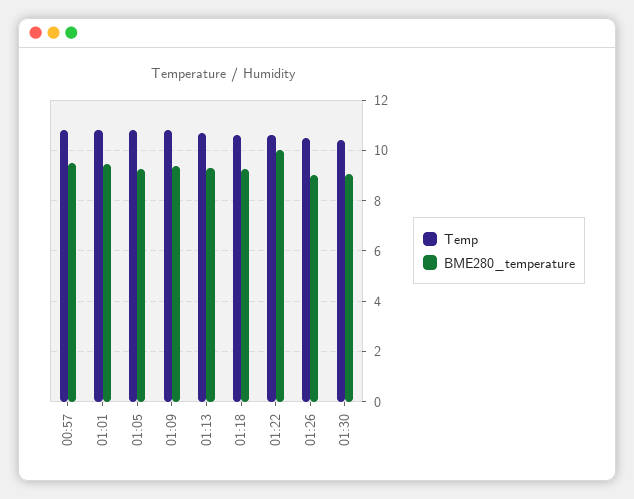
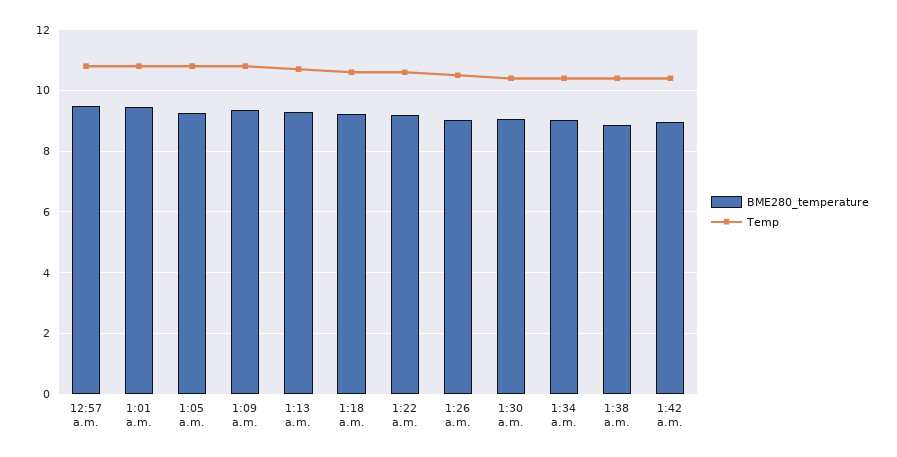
BME280_temperature, 01:22: 10 -> 9.2
BME280_temperature, 1:34 a.m.: none -> 9
Temp, 1:34 a.m.: none -> 10.4
BME280_temperature, 1:38 a.m.: none -> 8.8
Temp, 1:38 a.m.: none -> 10.4
BME280_temperature, 1:42 a.m.: none -> 9
Temp, 1:42 a.m.: none -> 10.4

